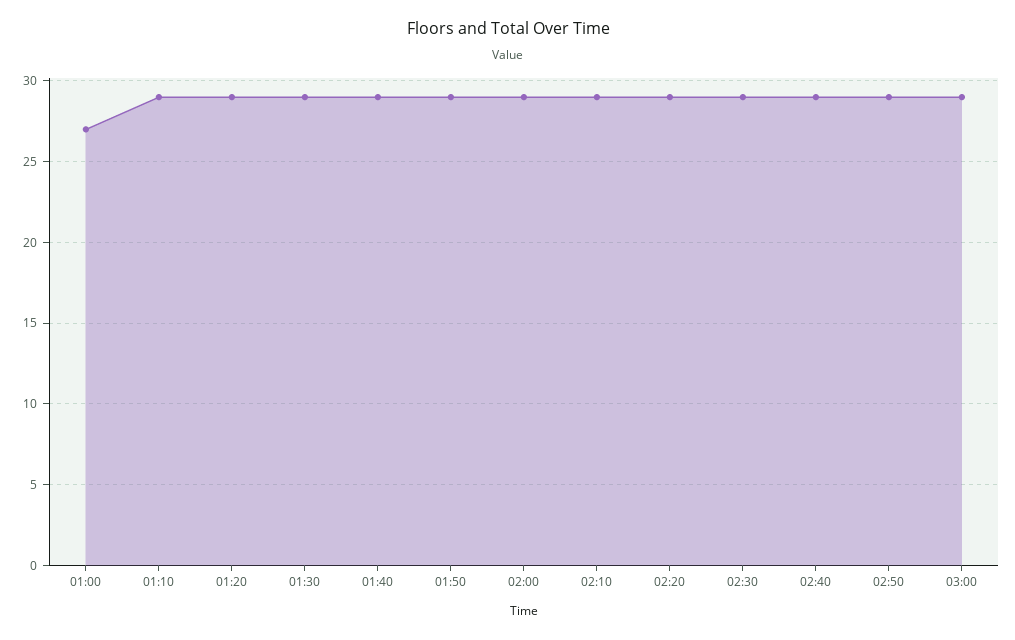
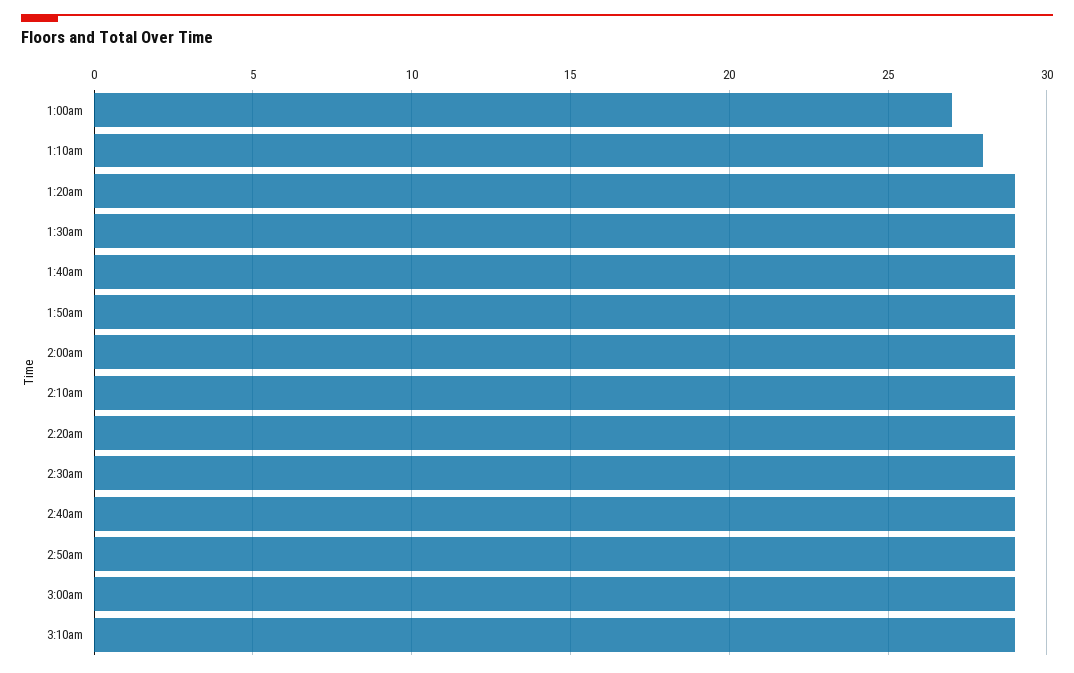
01:10: 29 -> 28
3:10am: none -> 29

